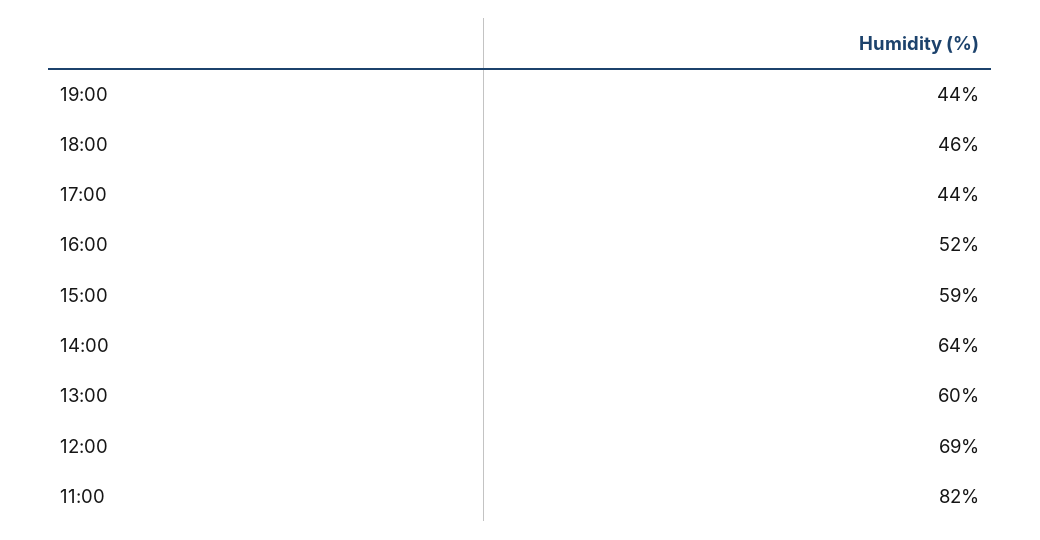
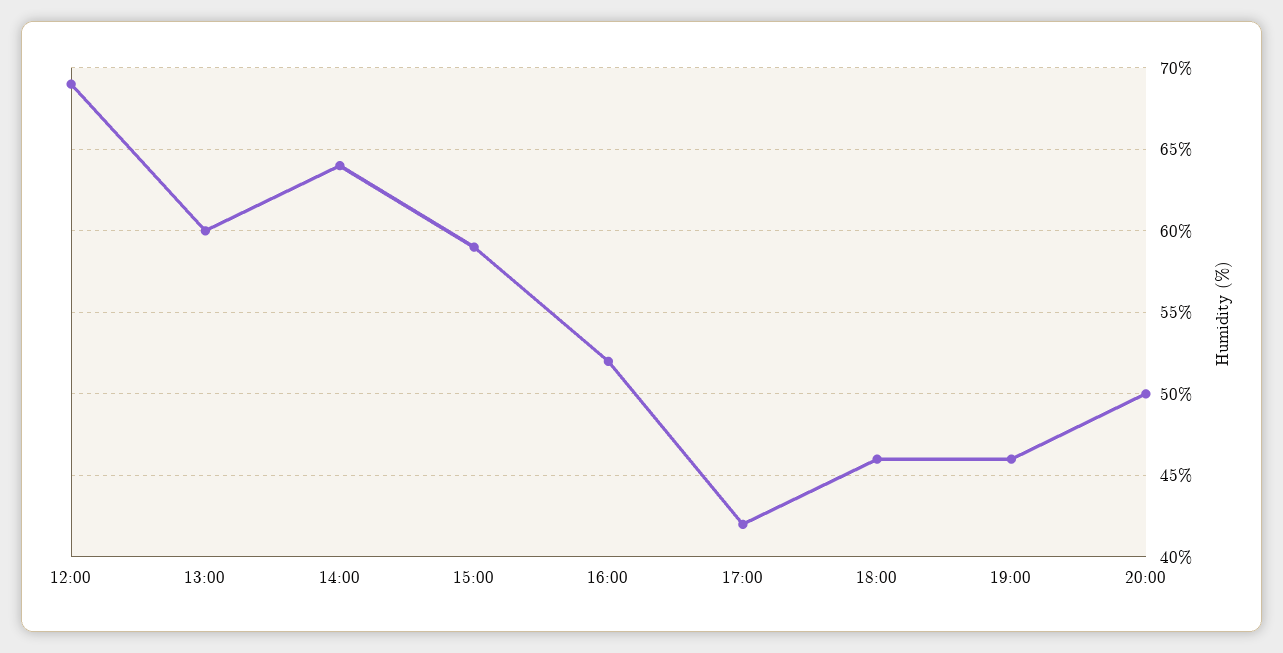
19:00: 44 -> 46
17:00: 44 -> 42
11:00: 82 -> none
20:00: none -> 50

